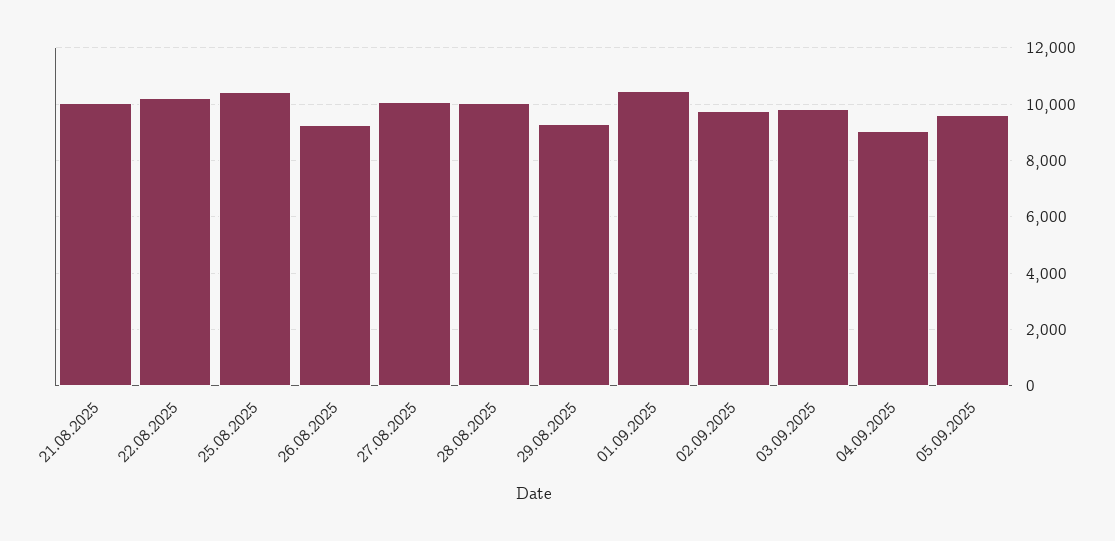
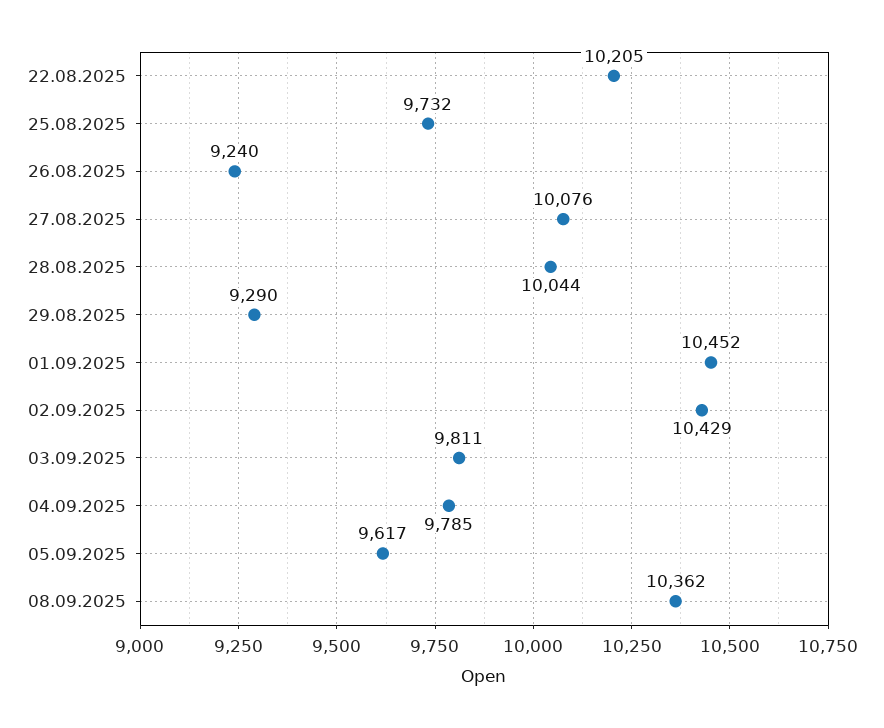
21.08.2025: 10000 -> none
25.08.2025: 10500 -> 9732
02.09.2025: 9750 -> 10429
04.09.2025: 9000 -> 9785
08.09.2025: none -> 10362

